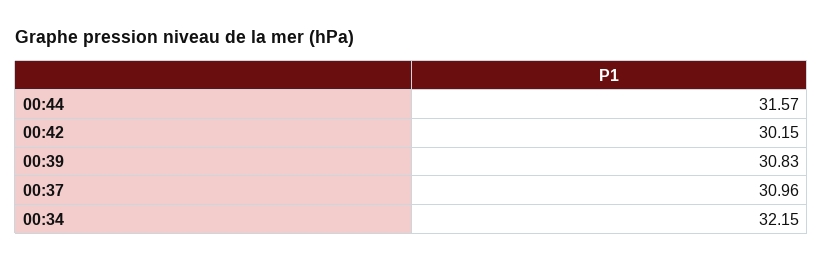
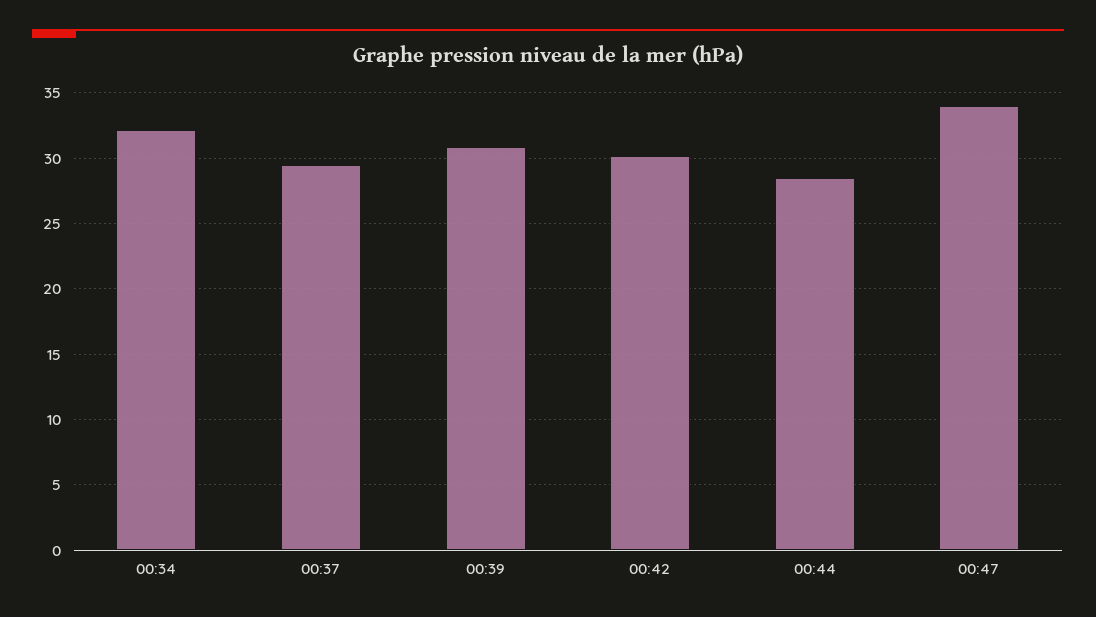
00:44: 31.57 -> 28.5
00:37: 30.96 -> 29.5
00:47: none -> 34

